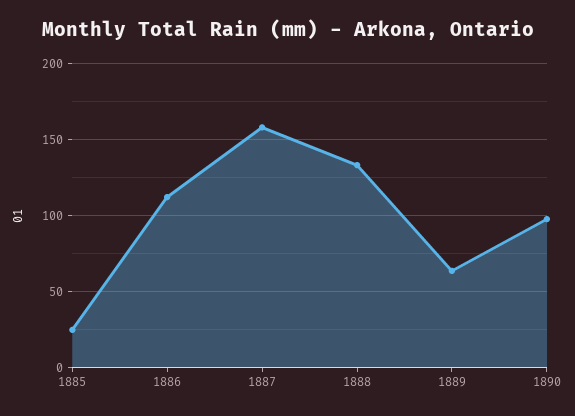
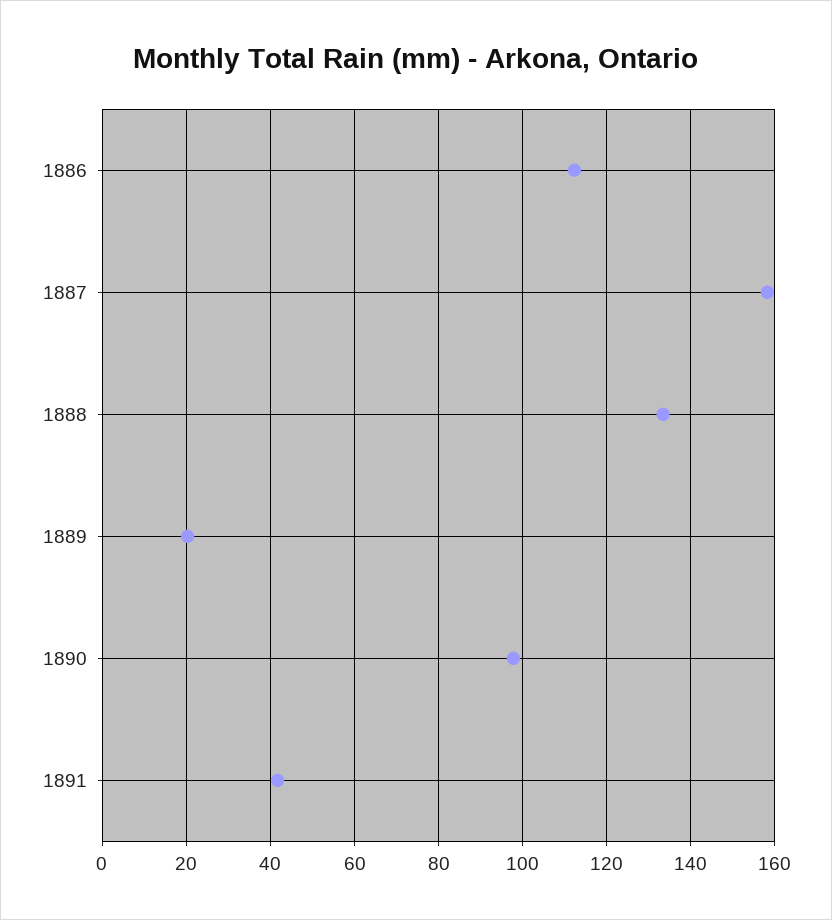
1885: 25 -> none
1889: 65 -> 20
1891: none -> 42

